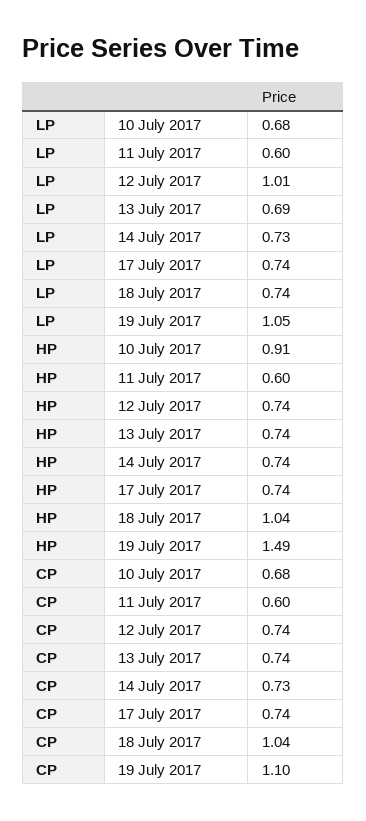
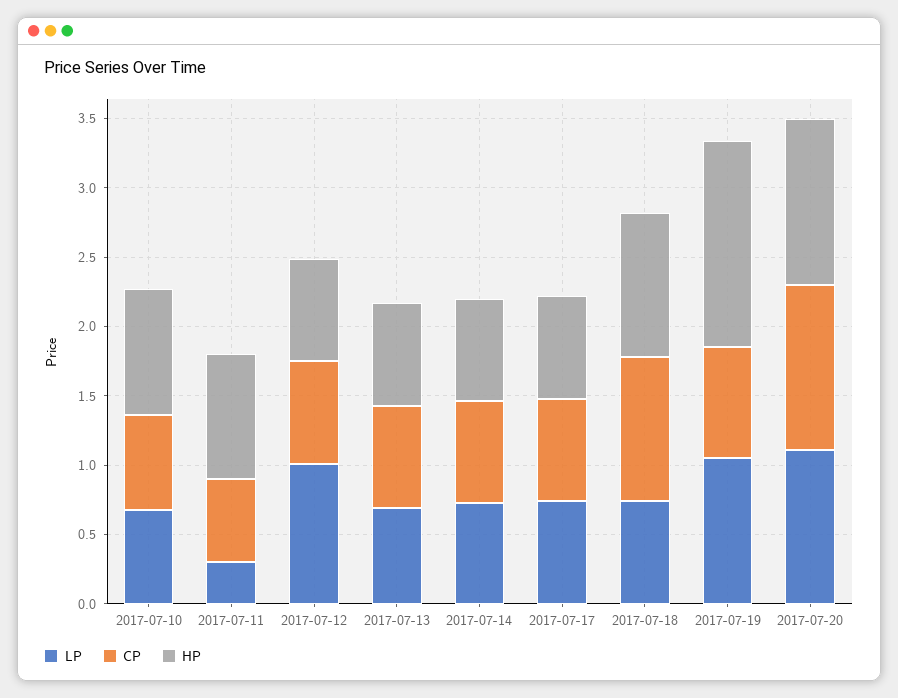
LP, 11 July 2017: 0.6 -> 0.3
HP, 11 July 2017: 0.6 -> 0.9
CP, 19 July 2017: 1.1 -> 0.8
LP, 2017-07-20: none -> 1.1
CP, 2017-07-20: none -> 1.2
HP, 2017-07-20: none -> 1.2

